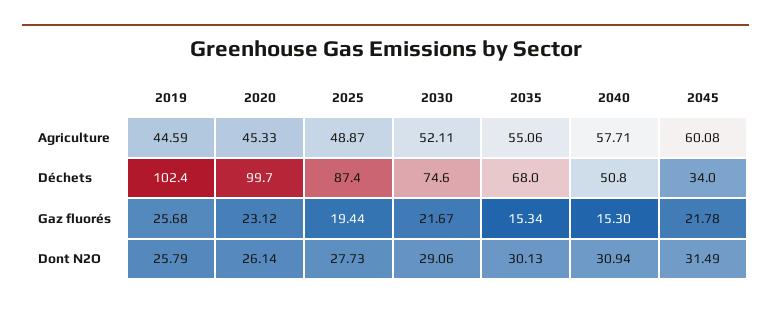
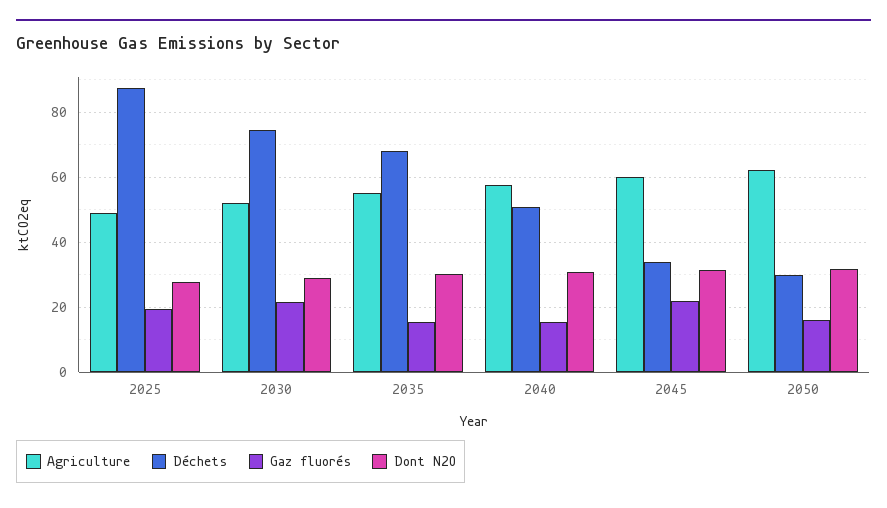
Agriculture, 2019: 44.59 -> none
Agriculture, 2020: 45.33 -> none
Déchets, 2019: 102.4 -> none
Déchets, 2020: 99.7 -> none
Gaz fluorés, 2019: 25.68 -> none
Gaz fluorés, 2020: 23.12 -> none
Dont N2O, 2019: 25.79 -> none
Dont N2O, 2020: 26.14 -> none
Agriculture, 2050: none -> 62
Déchets, 2050: none -> 30
Gaz fluorés, 2050: none -> 16
Dont N2O, 2050: none -> 32

